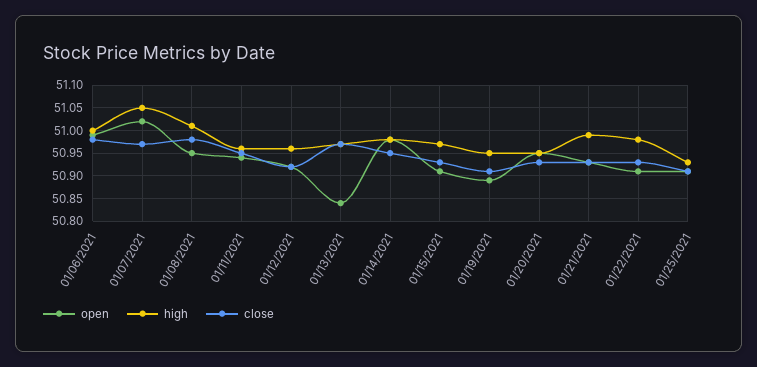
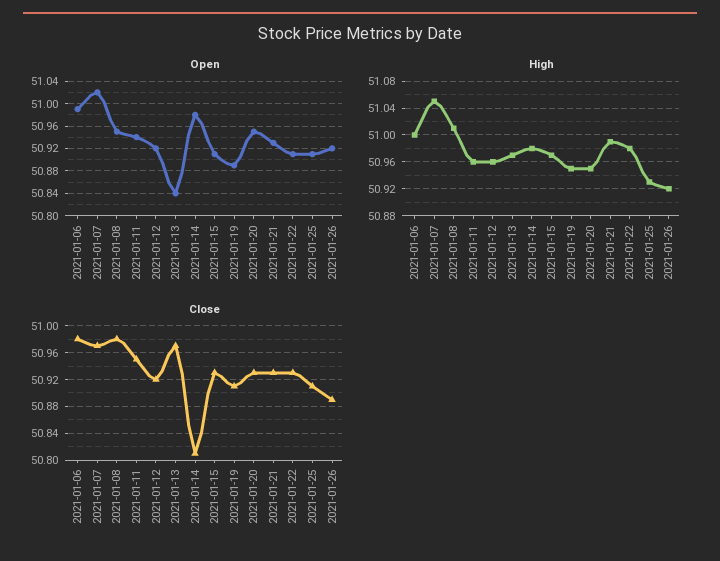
close, 01/14/2021: 50.95 -> 50.81
open, 2021-01-26: none -> 50.92
high, 2021-01-26: none -> 50.92
close, 2021-01-26: none -> 50.89

